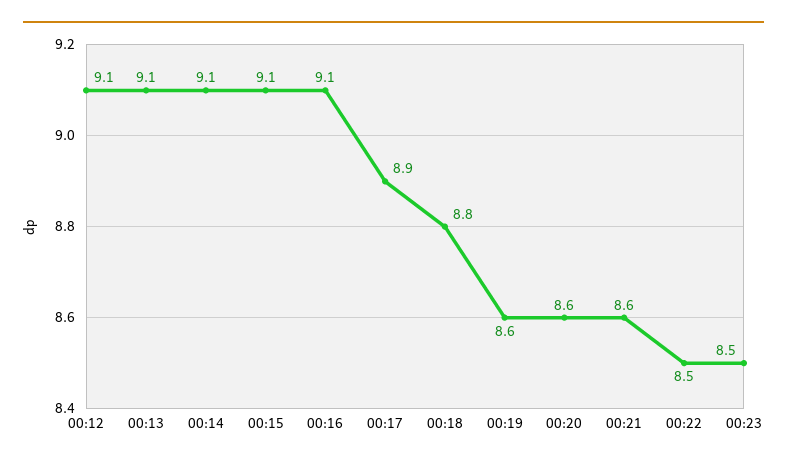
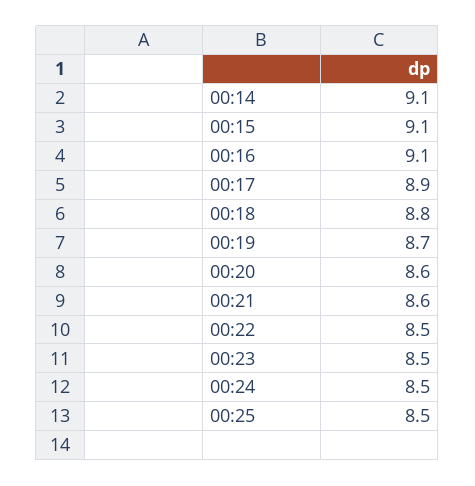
00:12: 9.1 -> none
00:13: 9.1 -> none
00:19: 8.6 -> 8.7
00:24: none -> 8.5
00:25: none -> 8.5

